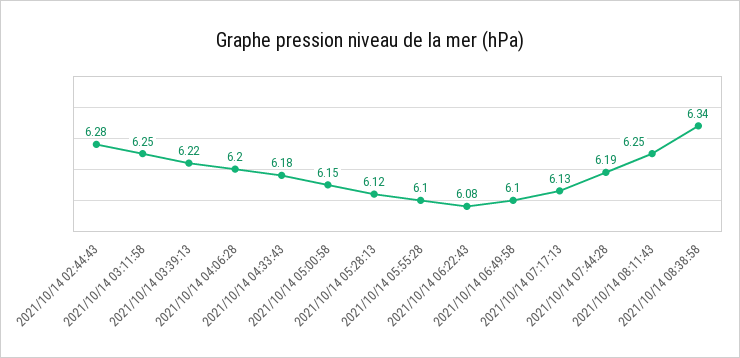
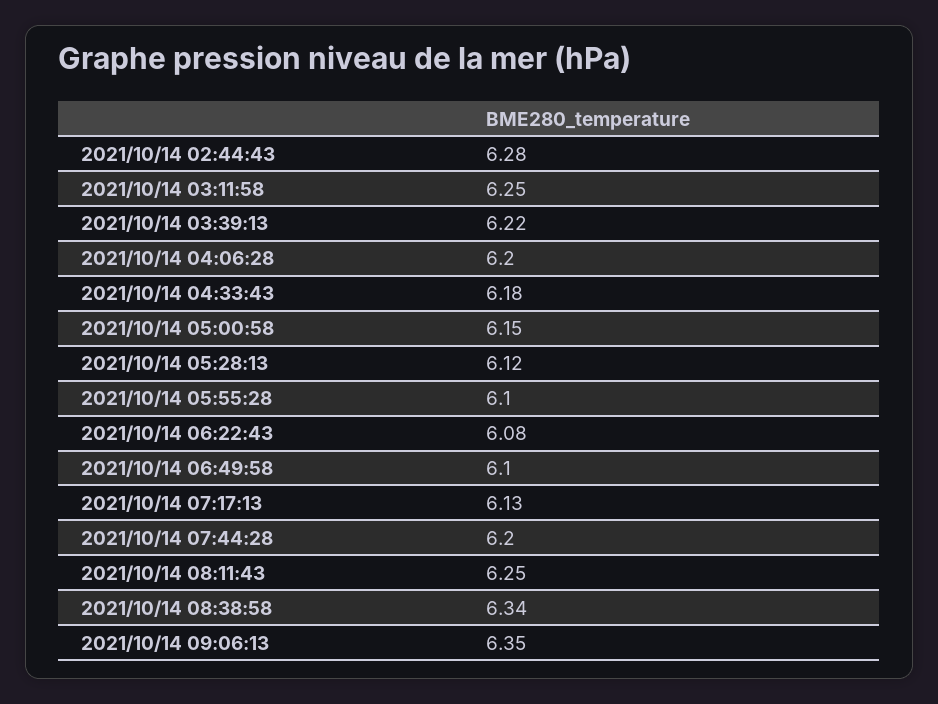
2021/10/14 07:44:28: 6.19 -> 6.2
2021/10/14 09:06:13: none -> 6.35

